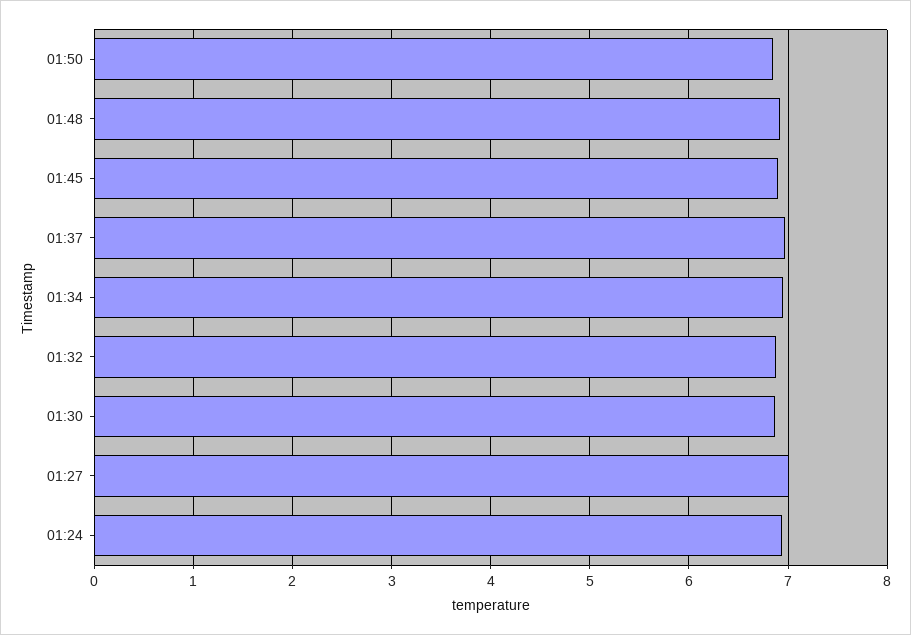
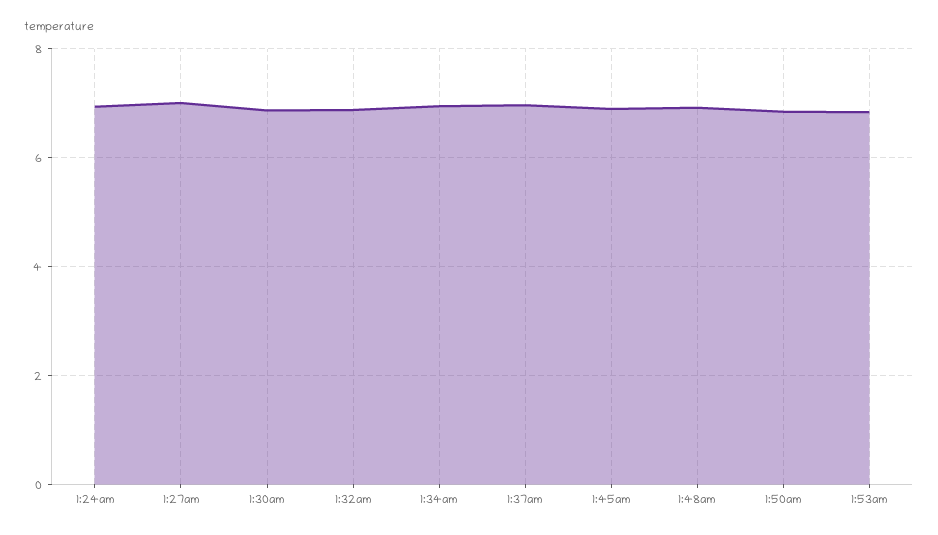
1:53am: none -> 6.8

